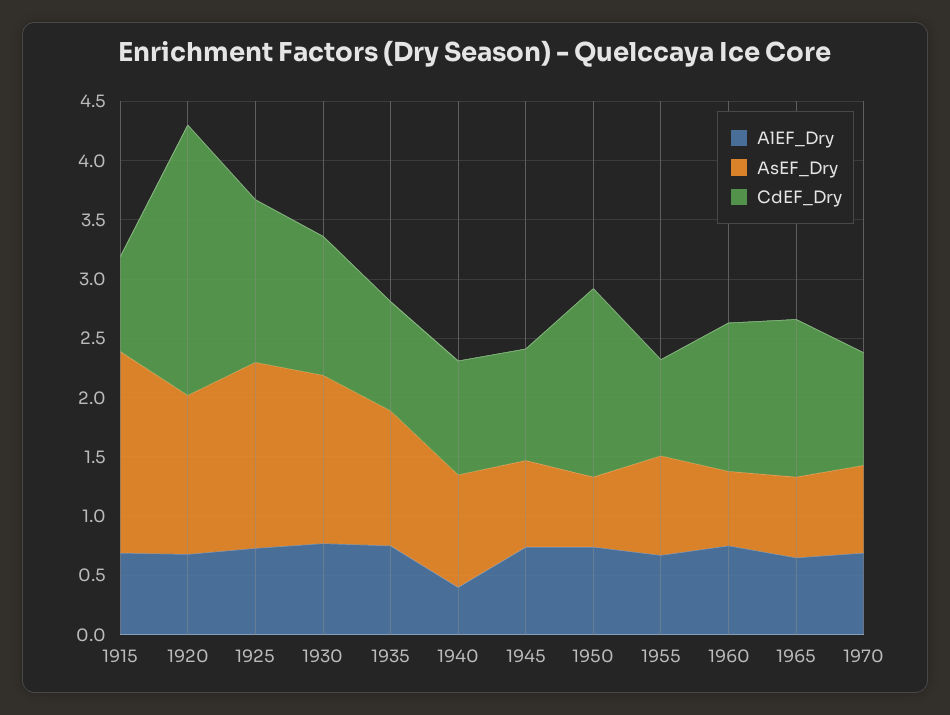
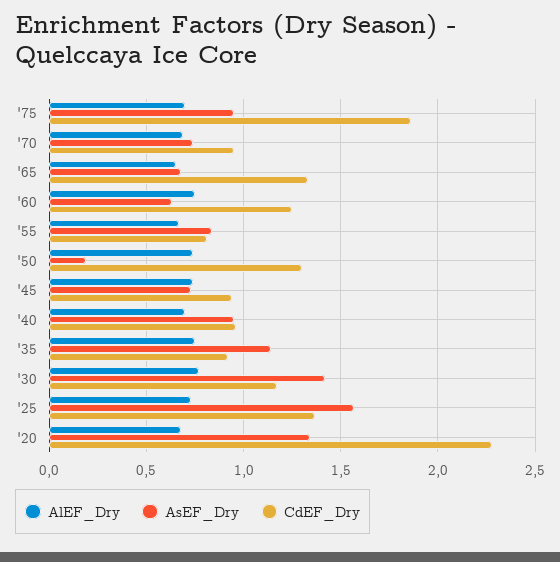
AlEF_Dry, 1915: 0.7 -> none
AsEF_Dry, 1915: 1.7 -> none
CdEF_Dry, 1915: 0.8 -> none
AlEF_Dry, 1940: 0.4 -> 0.7
AsEF_Dry, 1950: 0.6 -> 0.2
CdEF_Dry, 1950: 1.6 -> 1.3
AlEF_Dry, '75: none -> 0.7
AsEF_Dry, '75: none -> 0.95
CdEF_Dry, '75: none -> 1.85

